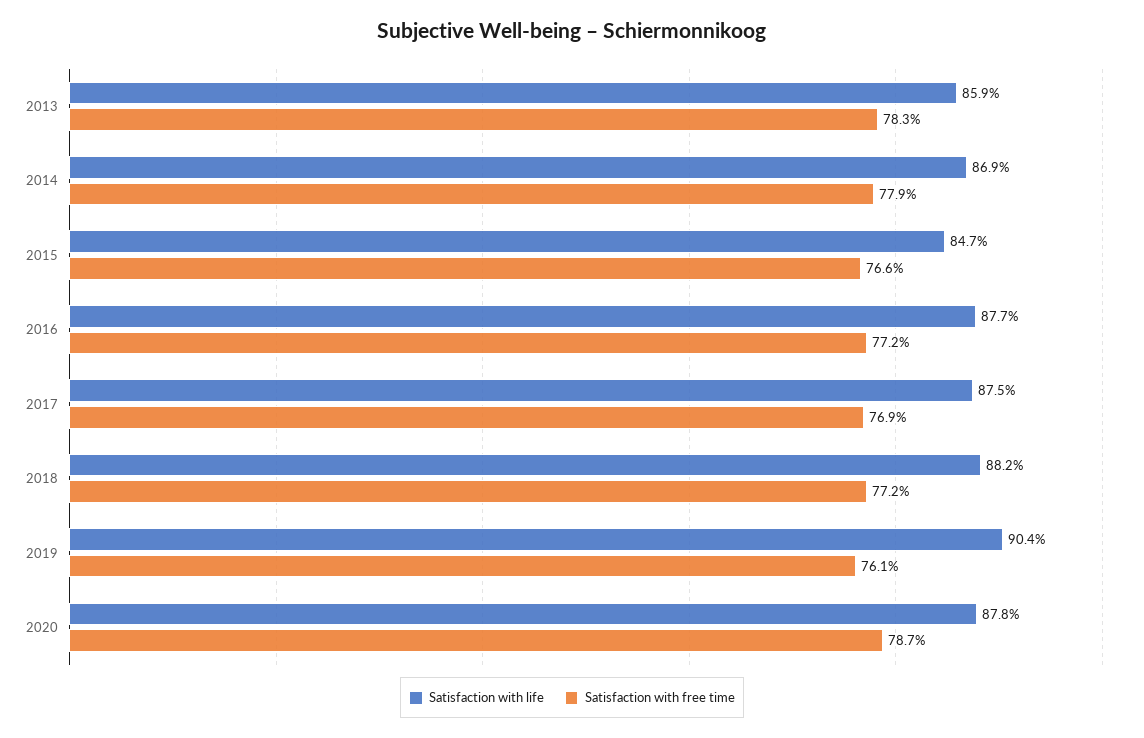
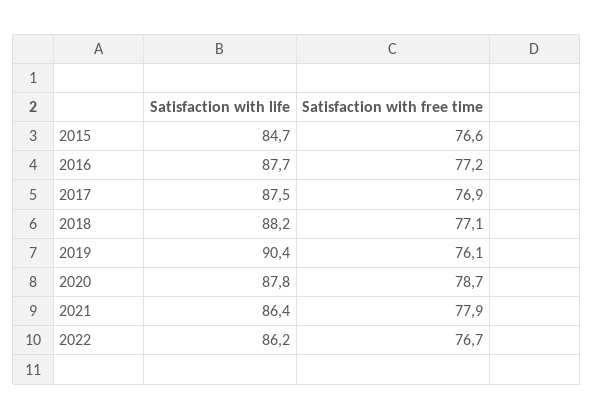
Satisfaction with life, 2013: 85.9 -> none
Satisfaction with free time, 2013: 78.3 -> none
Satisfaction with life, 2014: 86.9 -> none
Satisfaction with free time, 2014: 77.9 -> none
Satisfaction with free time, 2018: 77.2 -> 77.1
Satisfaction with life, 2021: none -> 86.4
Satisfaction with free time, 2021: none -> 77.9
Satisfaction with life, 2022: none -> 86.2
Satisfaction with free time, 2022: none -> 76.7

